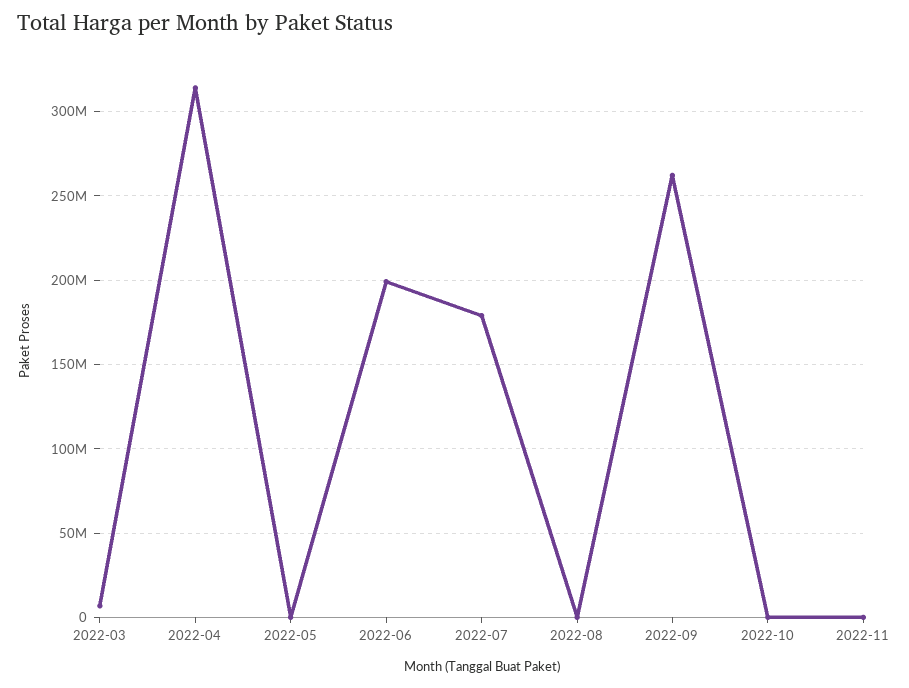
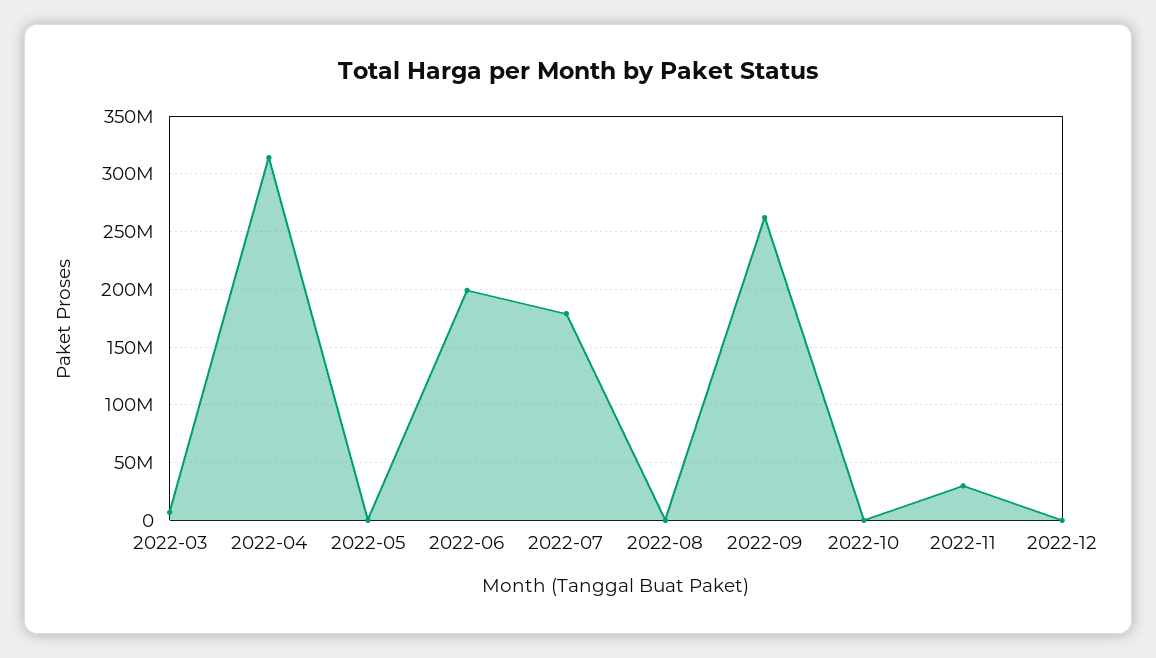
2022-11: 0 -> 30000000
2022-12: none -> 0

